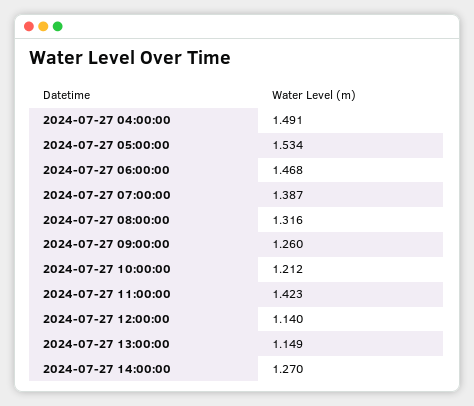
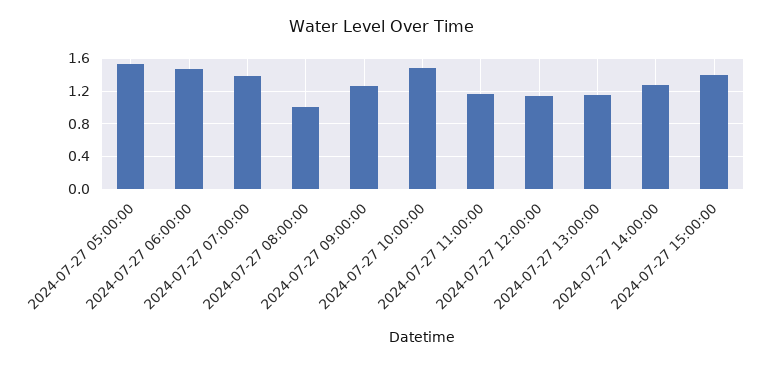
2024-07-27 04:00:00: 1.491 -> none
2024-07-27 08:00:00: 1.316 -> 1
2024-07-27 10:00:00: 1.212 -> 1.5
2024-07-27 11:00:00: 1.423 -> 1.2
2024-07-27 15:00:00: none -> 1.4

